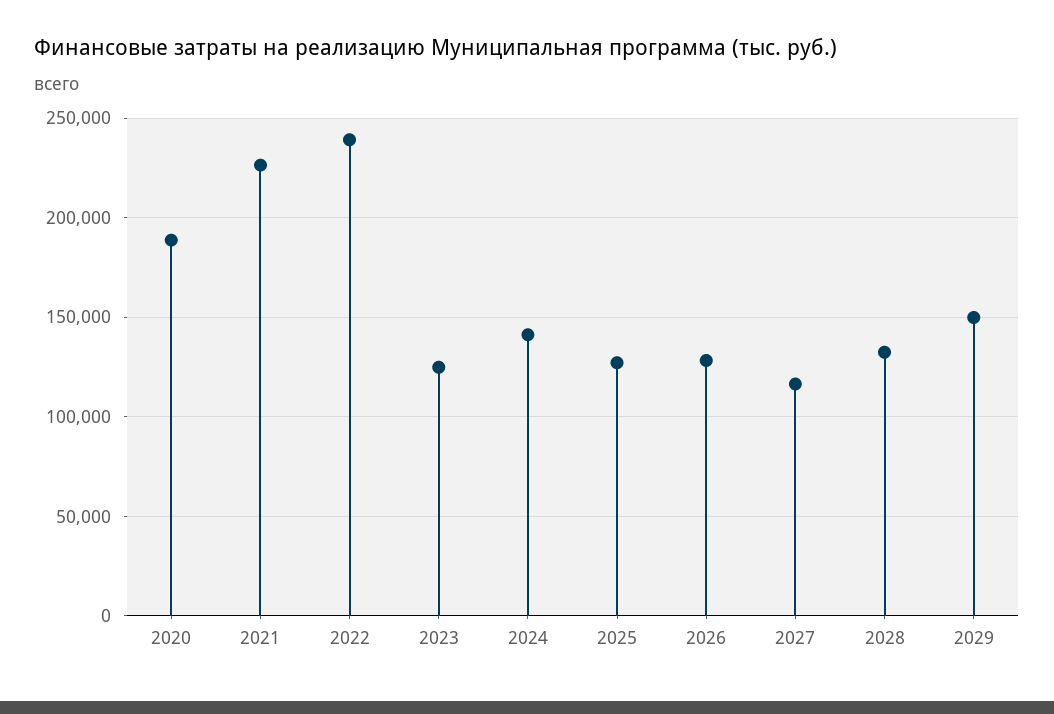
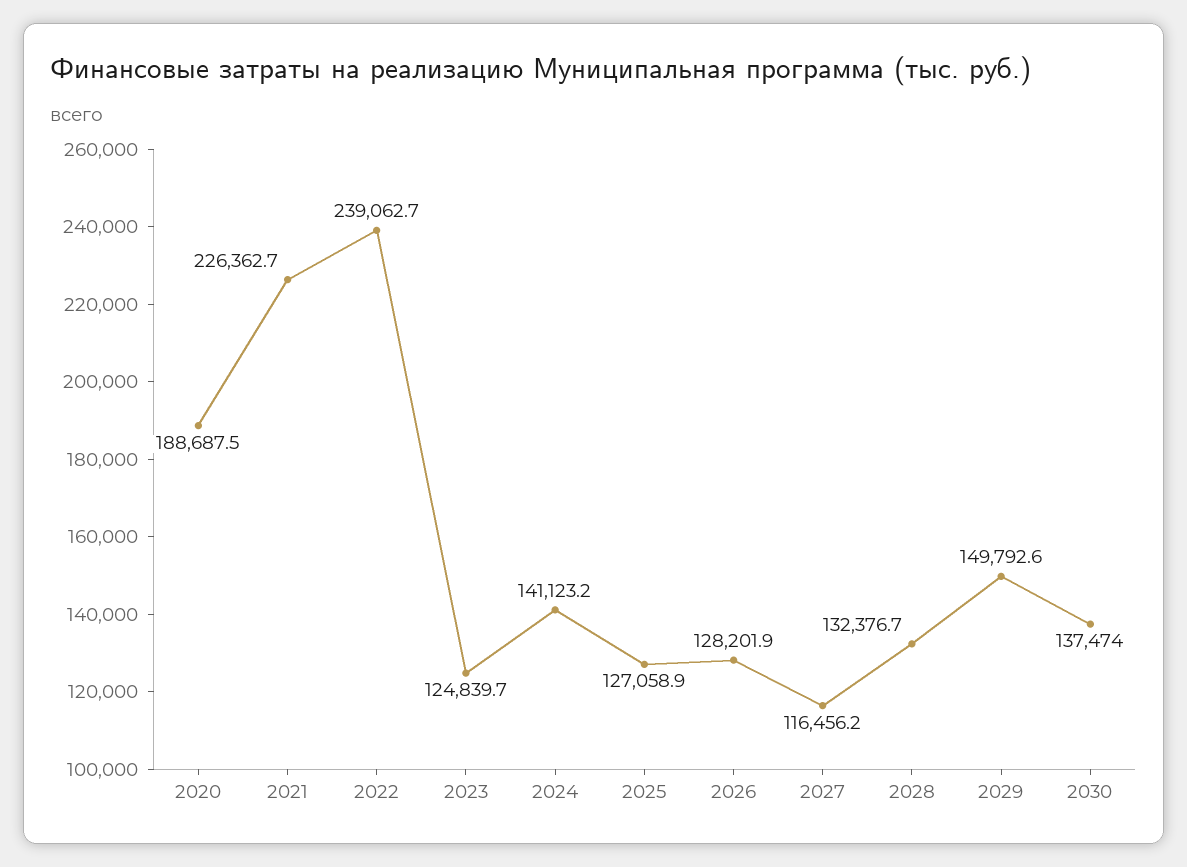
2030: none -> 137474

